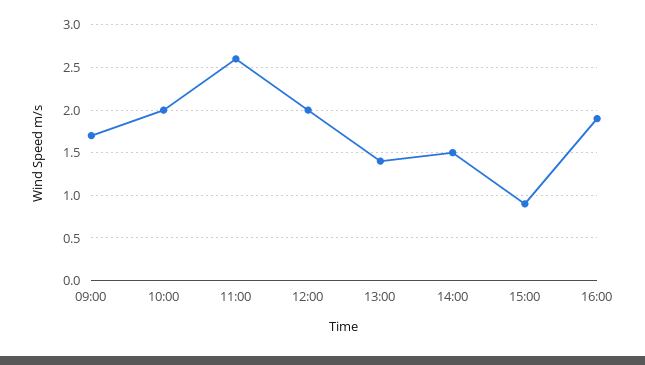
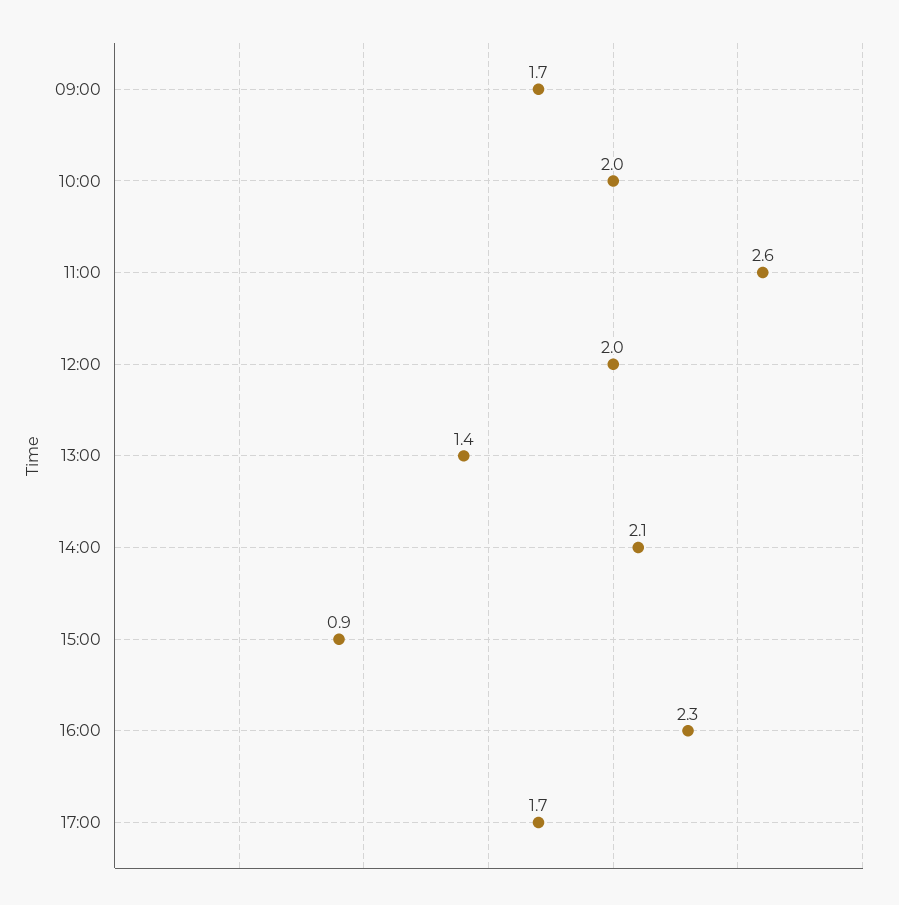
14:00: 1.5 -> 2.1
16:00: 1.9 -> 2.3
17:00: none -> 1.7

